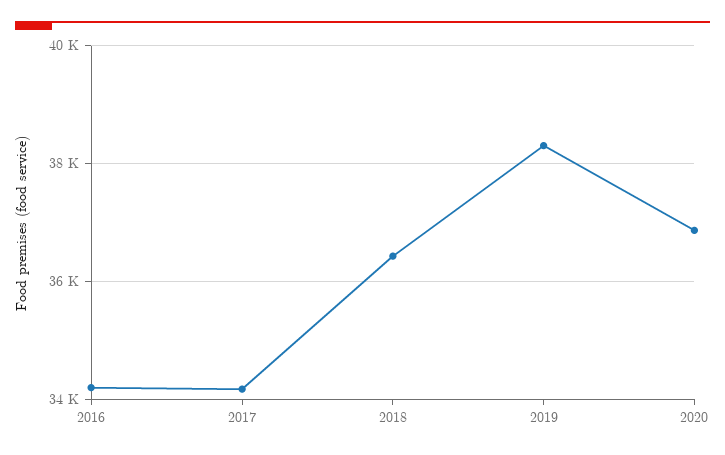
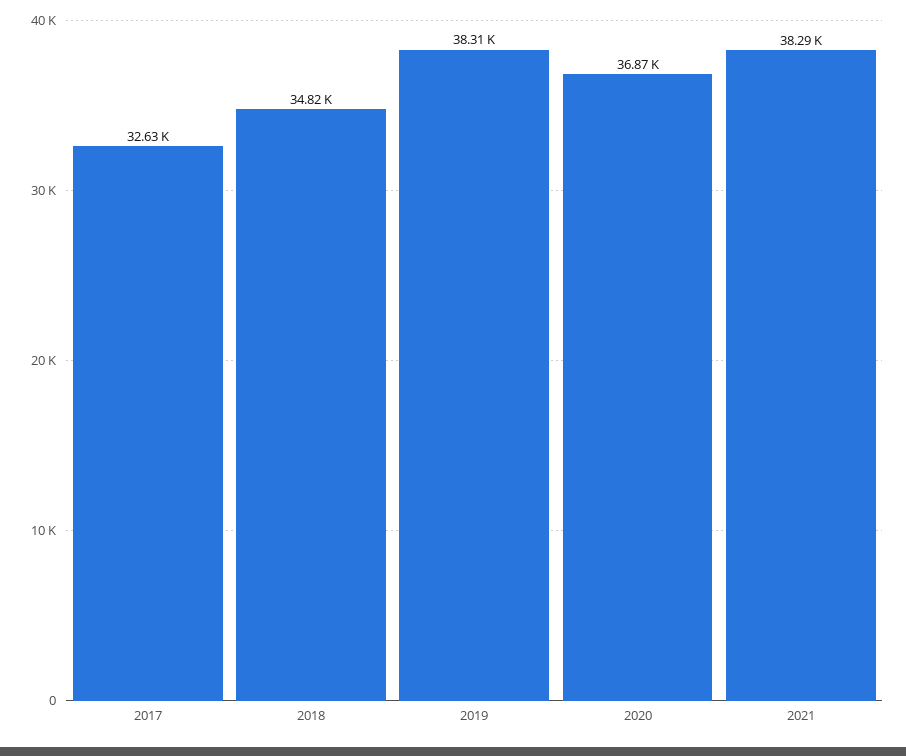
2016: 34200 -> none
2017: 34200 -> 32630
2018: 36400 -> 34820
2021: none -> 38290

